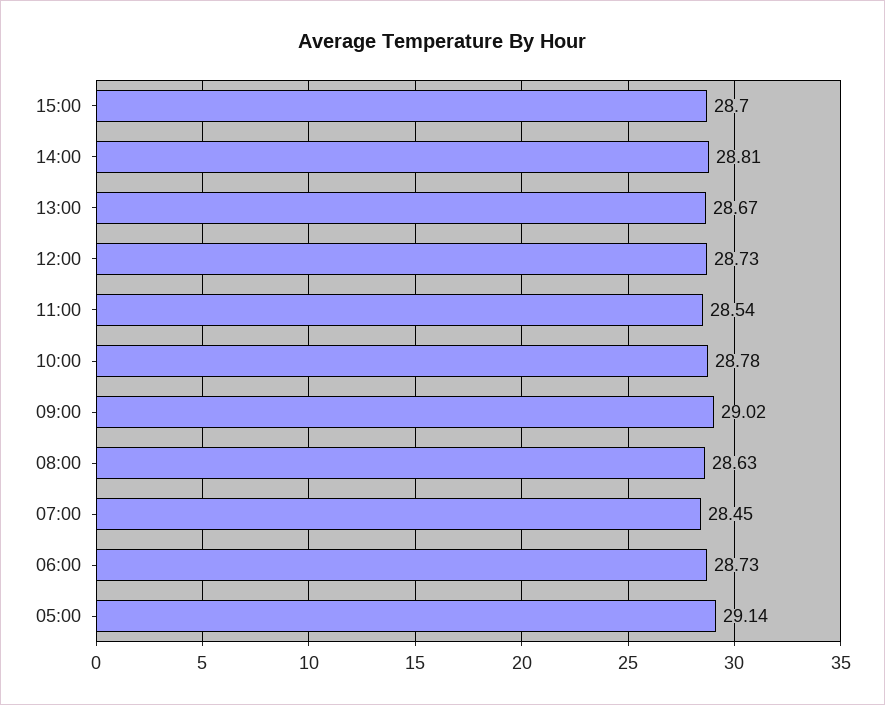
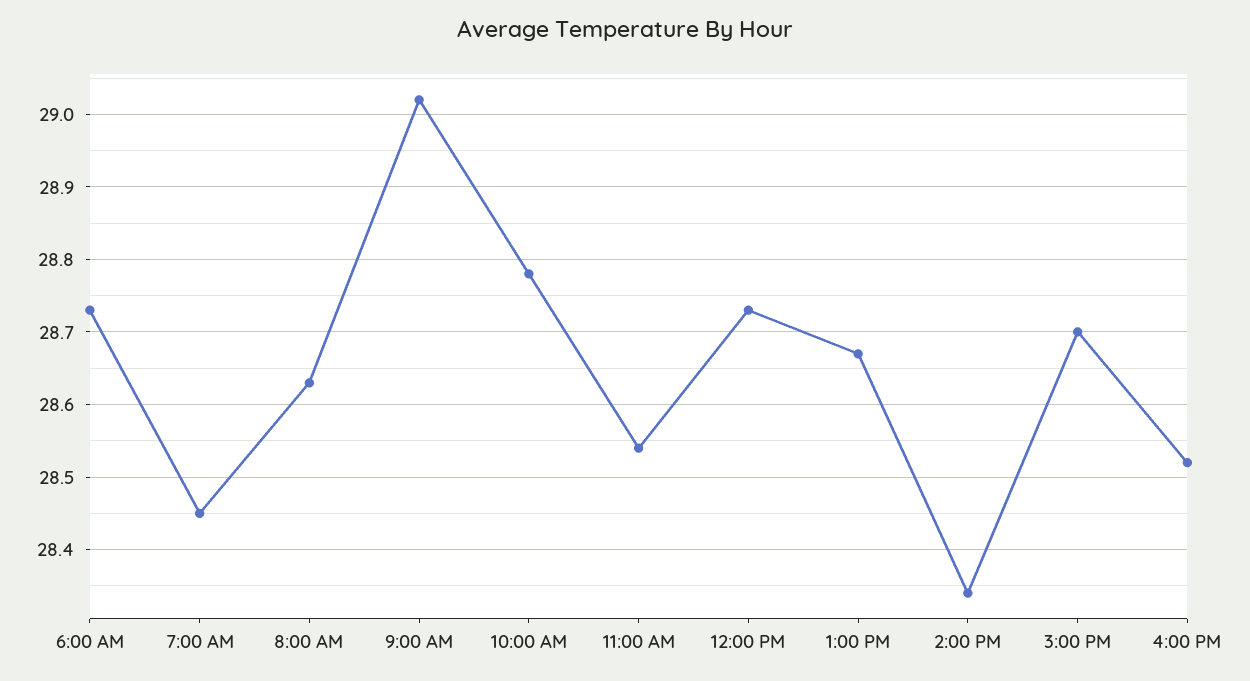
14:00: 28.81 -> 28.34
05:00: 29.14 -> none
4:00 PM: none -> 28.52

